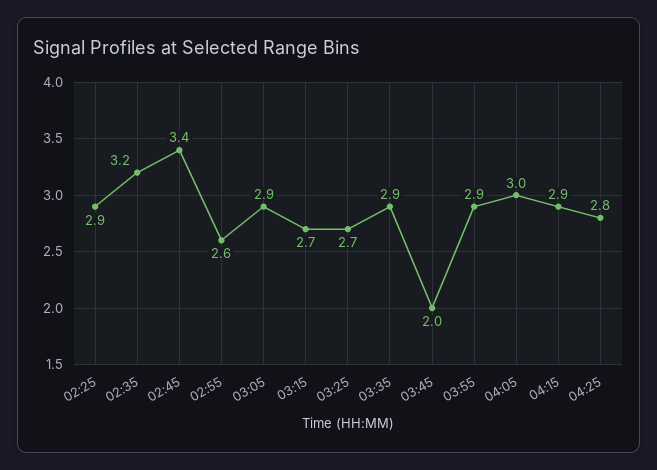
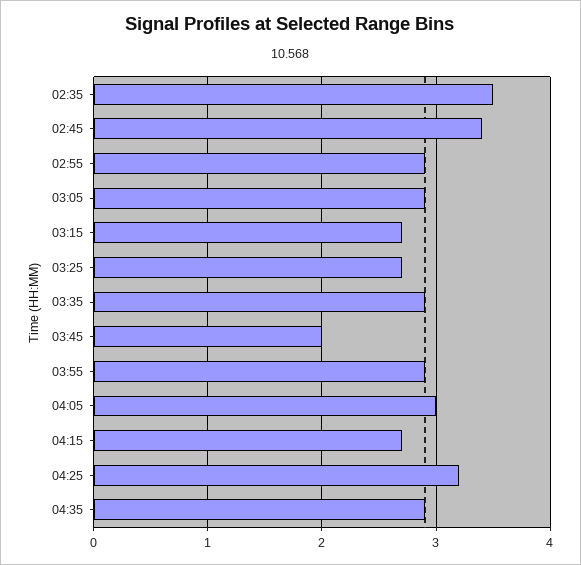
02:25: 2.9 -> none
02:35: 3.2 -> 3.5
02:55: 2.6 -> 2.9
04:15: 2.9 -> 2.7
04:25: 2.8 -> 3.2
04:35: none -> 2.9

